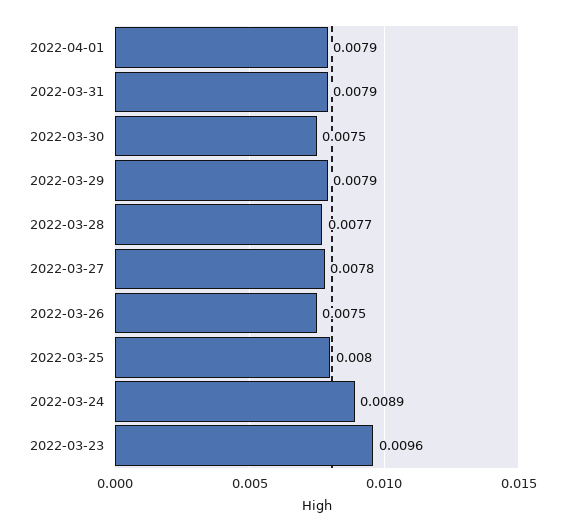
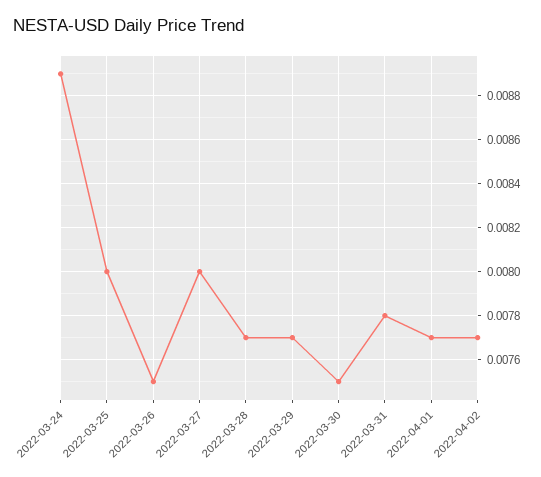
2022-04-01: 0.0079 -> 0.0077
2022-03-31: 0.0079 -> 0.0078
2022-03-29: 0.0079 -> 0.0077
2022-03-27: 0.0078 -> 0.008
2022-03-23: 0.0096 -> none
2022-04-02: none -> 0.0077

